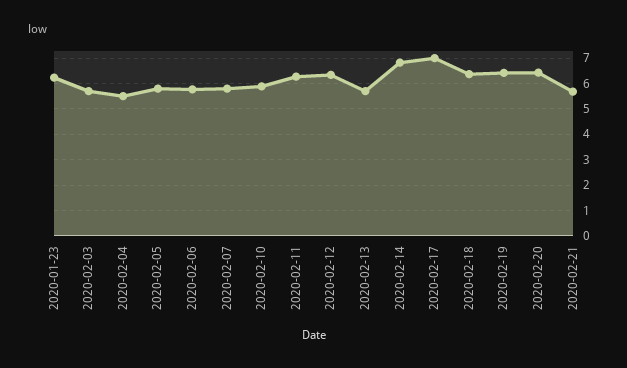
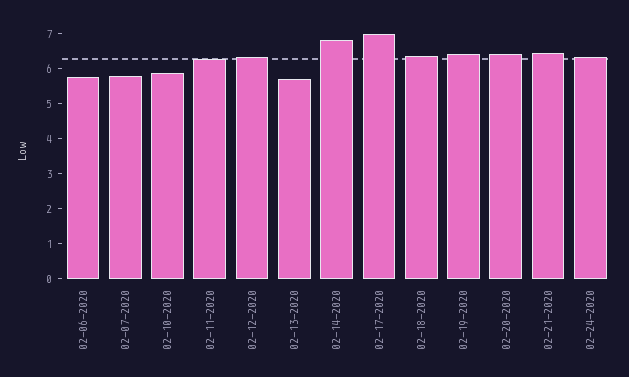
2020-01-23: 6.25 -> none
2020-02-03: 5.75 -> none
2020-02-04: 5.5 -> none
2020-02-05: 5.75 -> none
2020-02-21: 5.75 -> 6.5
02-24-2020: none -> 6.25

